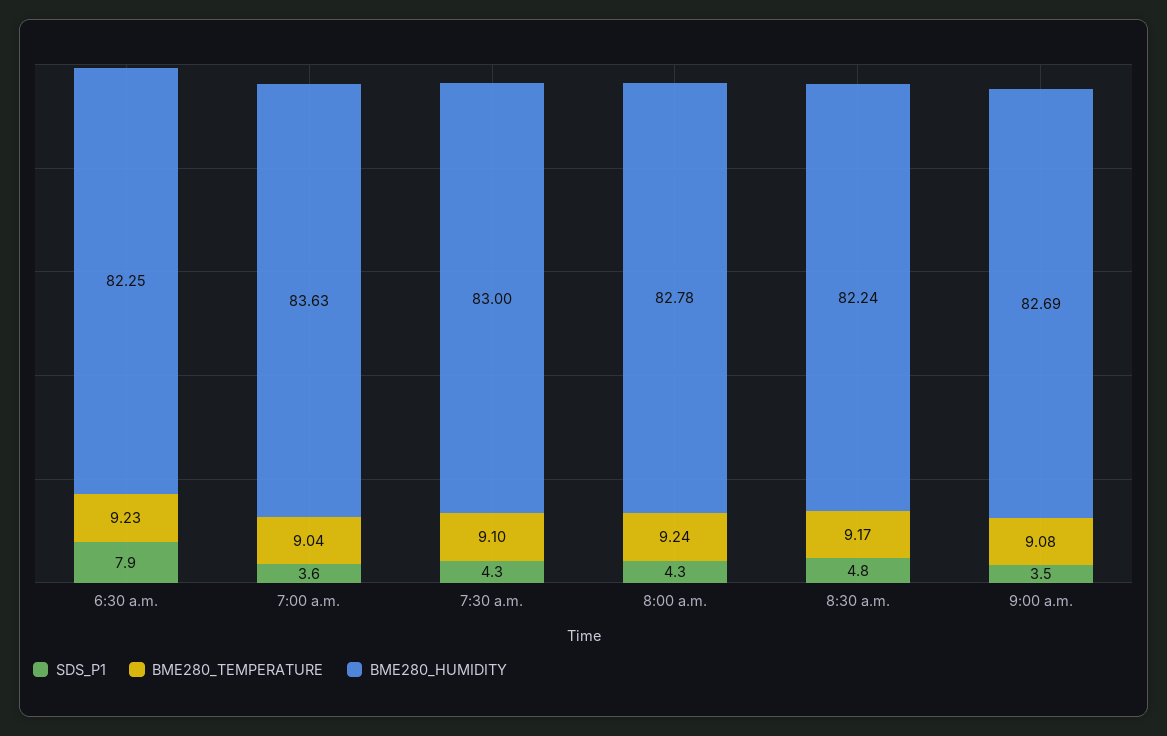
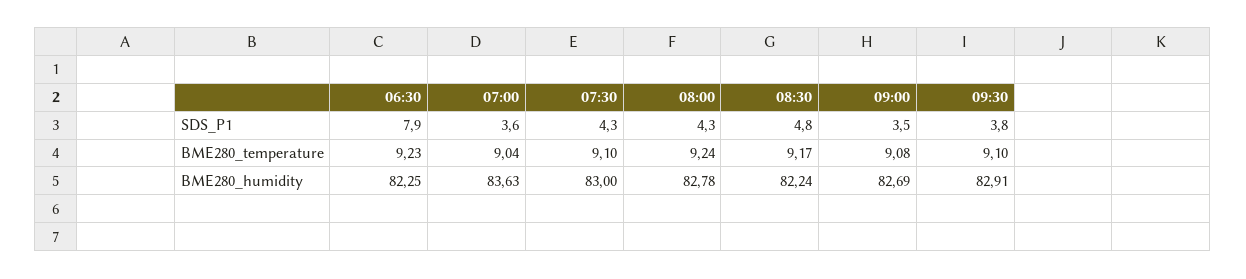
SDS_P1, 09:30: none -> 3.8
BME280_TEMPERATURE, 09:30: none -> 9.1
BME280_HUMIDITY, 09:30: none -> 82.91

